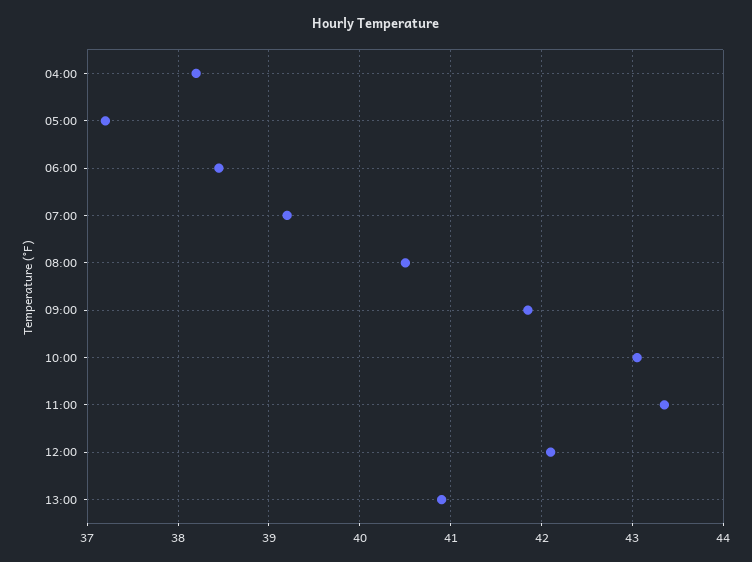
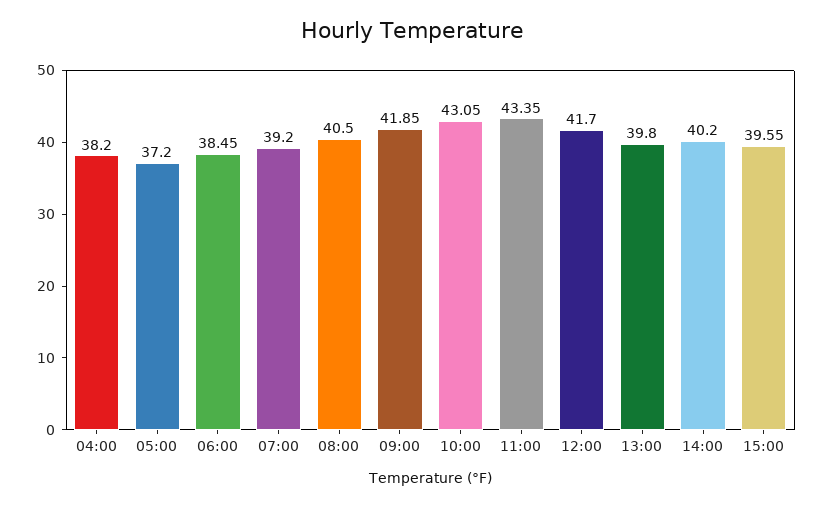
12:00: 42.1 -> 41.7
13:00: 40.9 -> 39.8
14:00: none -> 40.2
15:00: none -> 39.55

